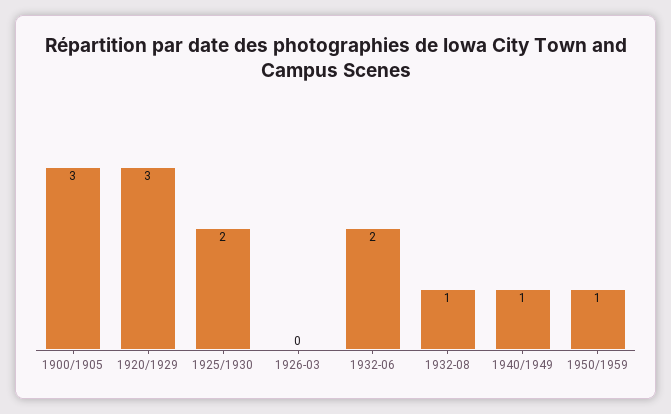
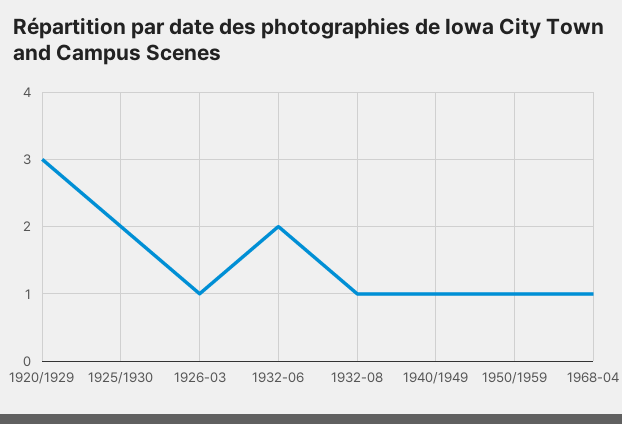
1900/1905: 3 -> none
1926-03: 0 -> 1
1968-04: none -> 1

